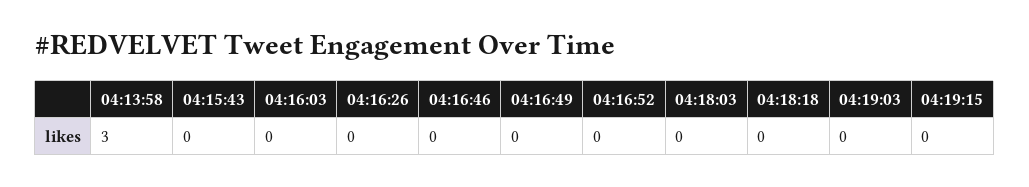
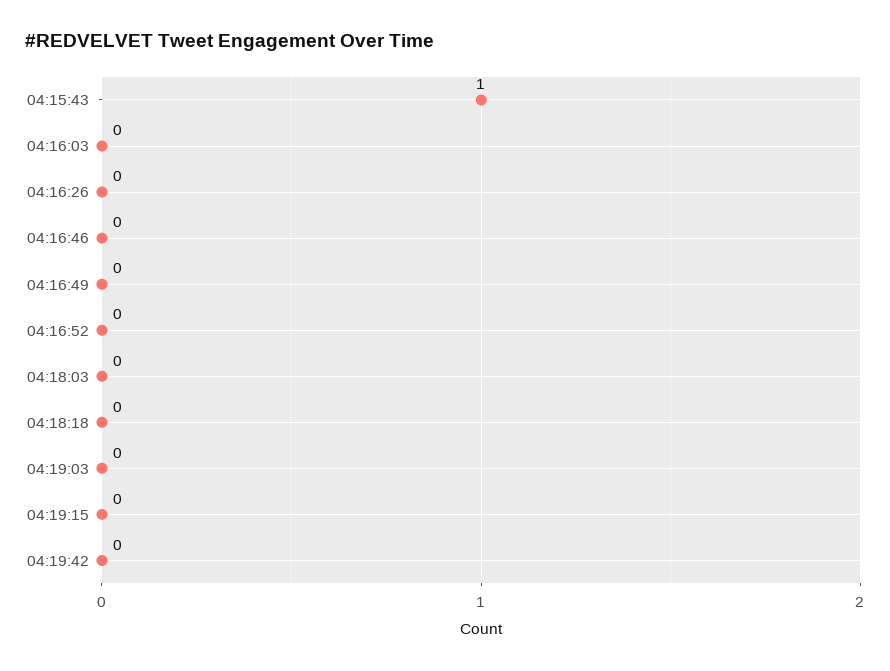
04:13:58: 3 -> none
04:15:43: 0 -> 1
04:19:42: none -> 0

